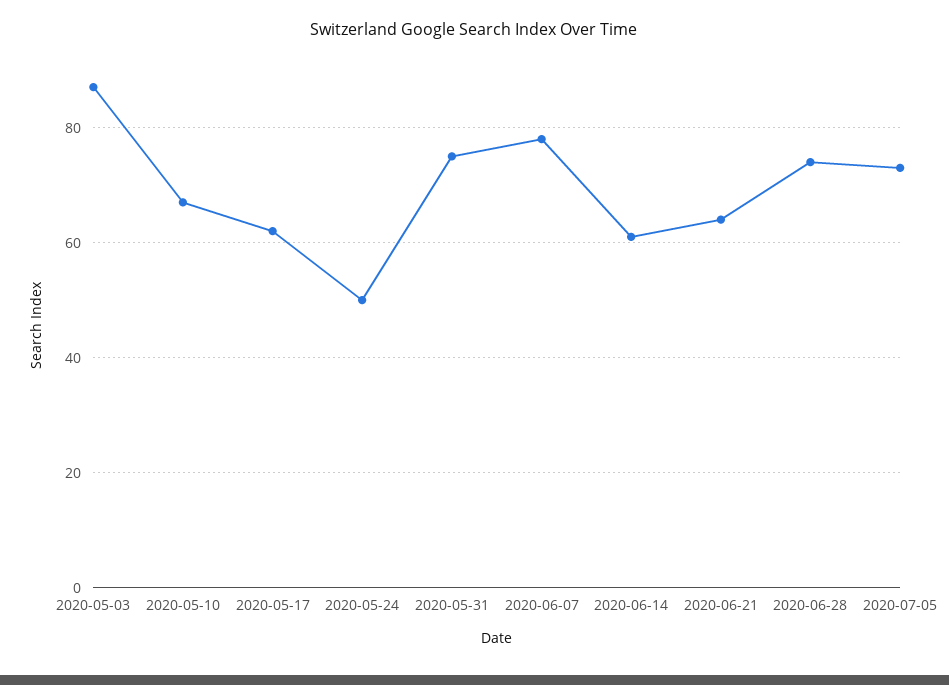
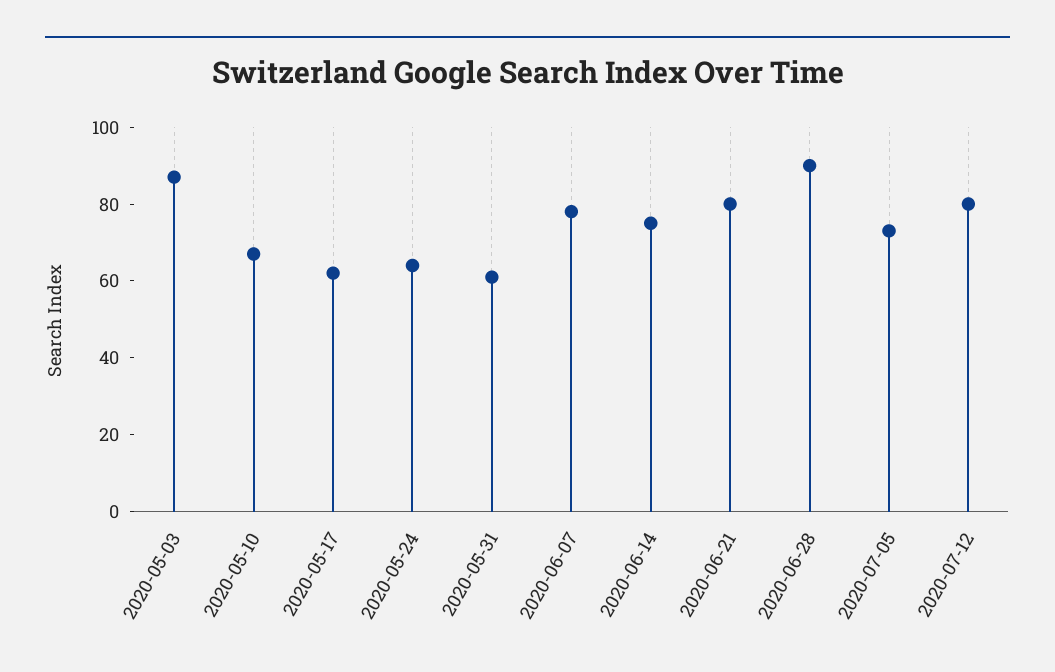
2020-05-24: 50 -> 65
2020-05-31: 75 -> 60
2020-06-14: 60 -> 75
2020-06-21: 65 -> 80
2020-06-28: 75 -> 90
2020-07-12: none -> 80

